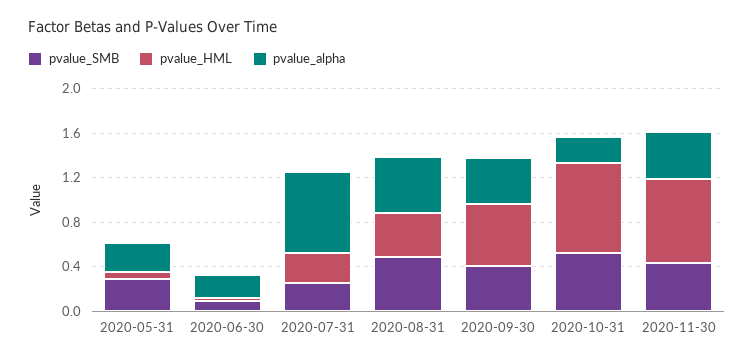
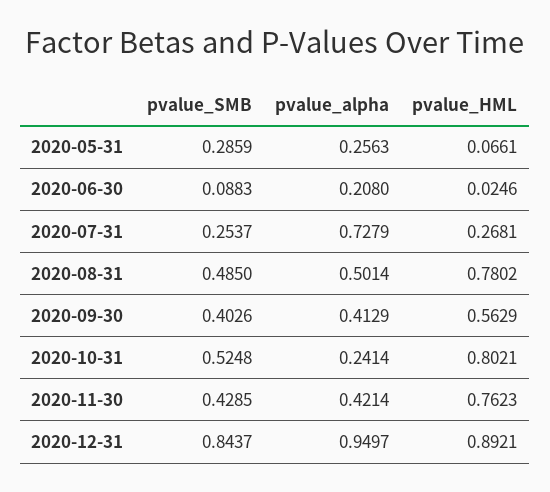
pvalue_HML, 2020-08-31: 0.4 -> 0.7802
pvalue_SMB, 2020-12-31: none -> 0.8437
pvalue_alpha, 2020-12-31: none -> 0.9497
pvalue_HML, 2020-12-31: none -> 0.8921

